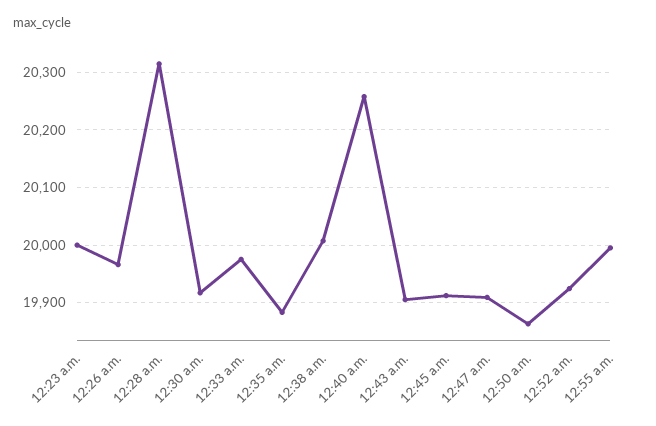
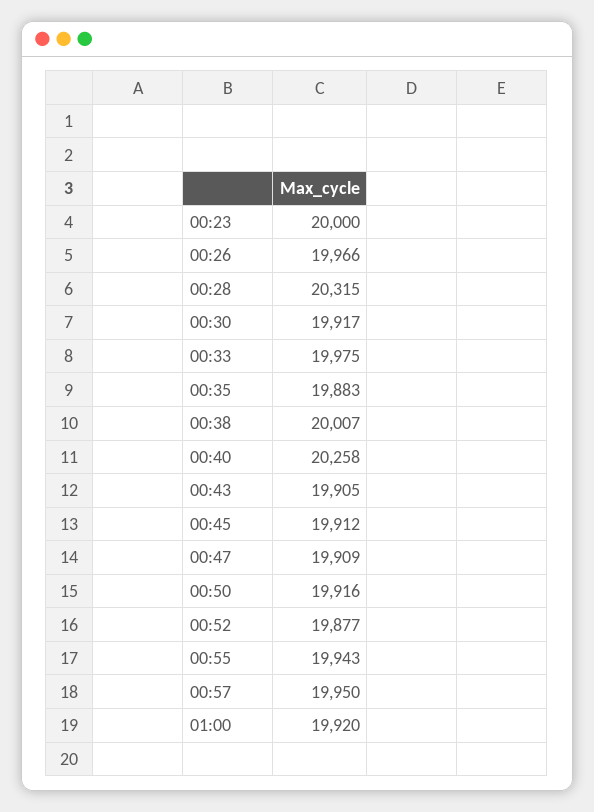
12:50 a.m.: 19860 -> 19916
12:52 a.m.: 19920 -> 19877
12:55 a.m.: 20000 -> 19943
00:57: none -> 19950
01:00: none -> 19920

